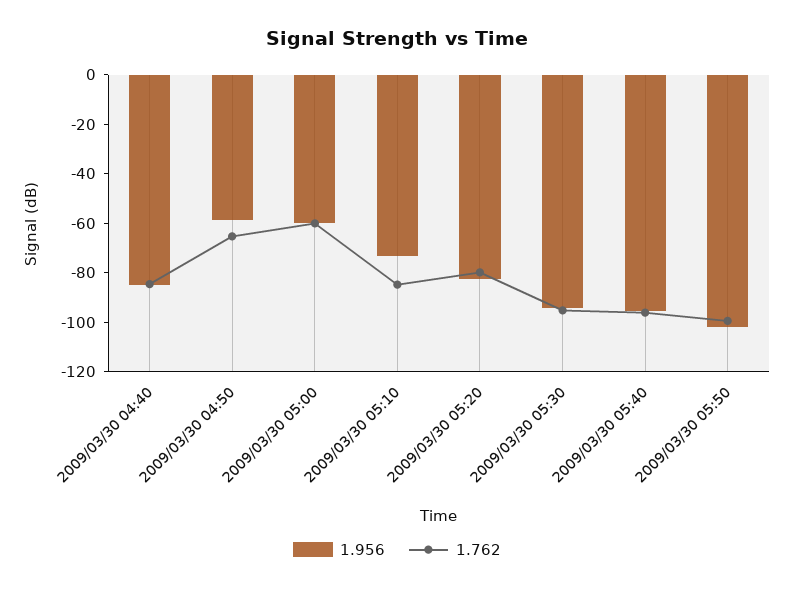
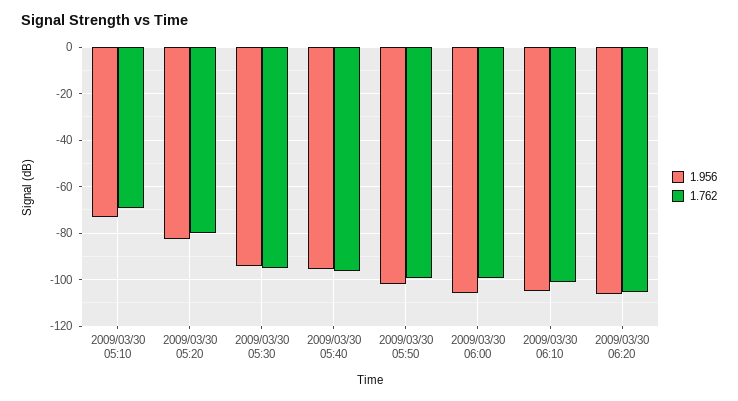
1.956, 2009/03/30 04:40: -85 -> none
1.762, 2009/03/30 04:40: -85 -> none
1.956, 2009/03/30 04:50: -60 -> none
1.762, 2009/03/30 04:50: -65 -> none
1.956, 2009/03/30 05:00: -60 -> none
1.762, 2009/03/30 05:00: -60 -> none
1.762, 2009/03/30 05:10: -85 -> -70
1.956, 2009/03/30 06:00: none -> -105
1.762, 2009/03/30 06:00: none -> -100
1.956, 2009/03/30 06:10: none -> -105
1.762, 2009/03/30 06:10: none -> -100
1.956, 2009/03/30 06:20: none -> -105
1.762, 2009/03/30 06:20: none -> -105

